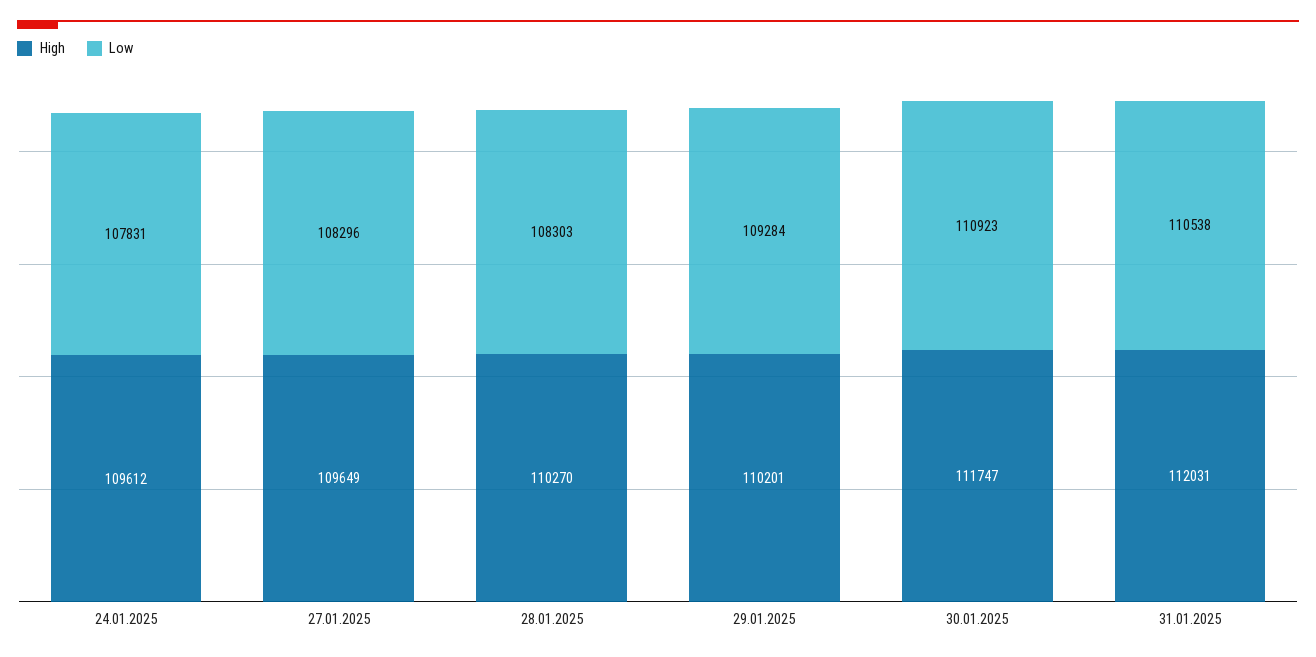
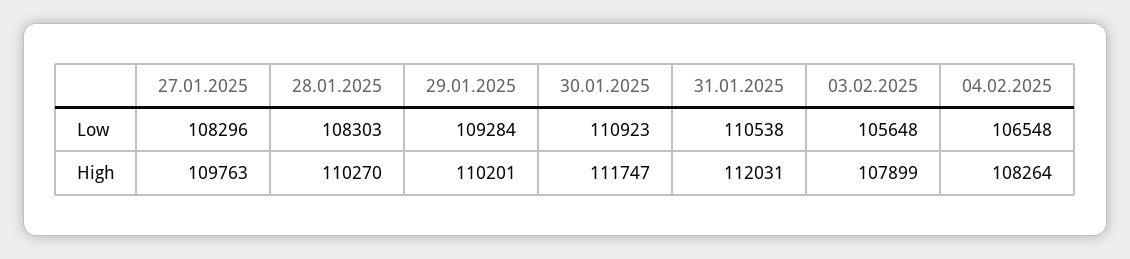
High, 24.01.2025: 109612 -> none
Low, 24.01.2025: 107831 -> none
High, 27.01.2025: 109649 -> 109763
Low, 03.02.2025: none -> 105648
Low, 04.02.2025: none -> 106548
High, 03.02.2025: none -> 107899
High, 04.02.2025: none -> 108264

